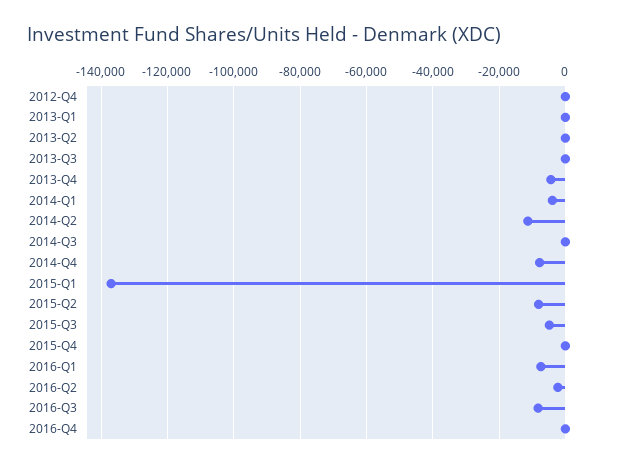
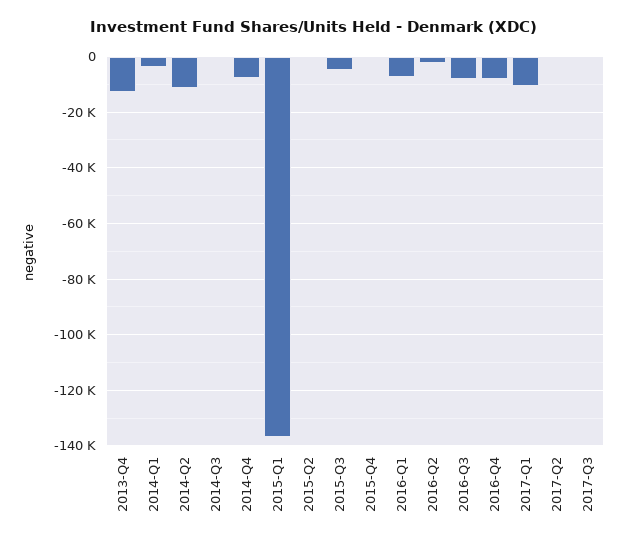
2012-Q4: 0 -> none
2013-Q1: 0 -> none
2013-Q2: 0 -> none
2013-Q3: 0 -> none
2013-Q4: -4000 -> -12500
2015-Q2: -8000 -> 0
2016-Q4: 0 -> -7500
2017-Q1: none -> -10000
2017-Q2: none -> 0
2017-Q3: none -> 0

